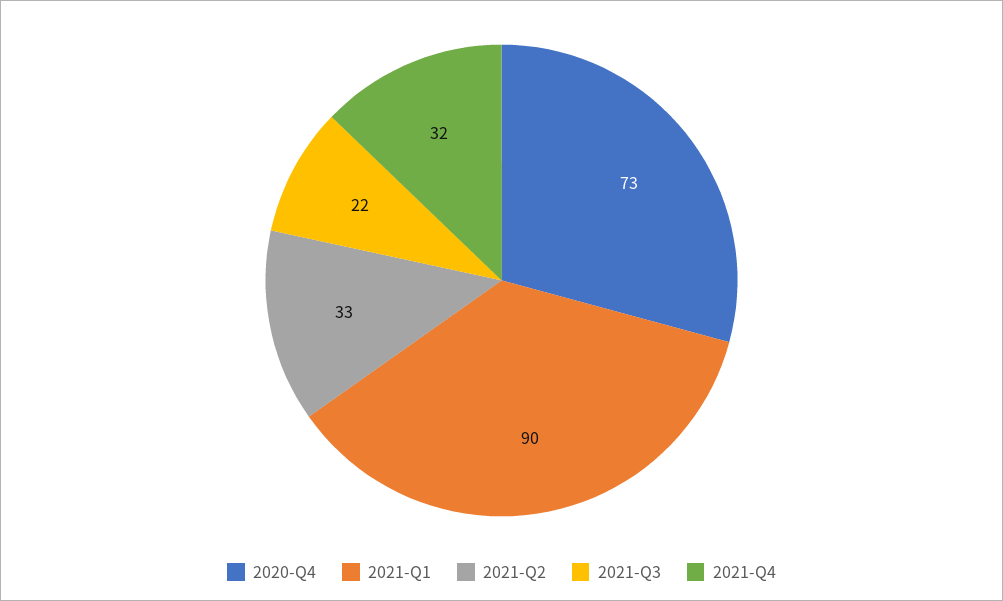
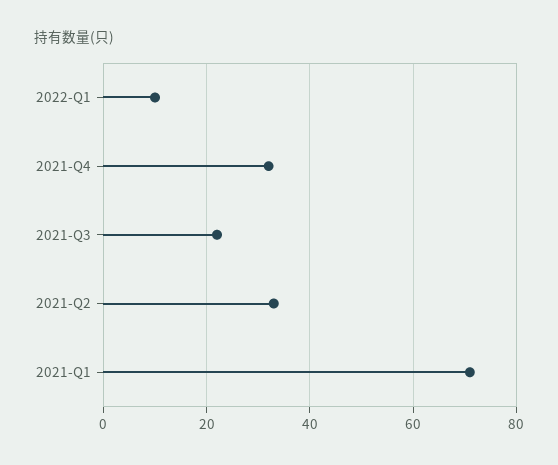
2020-Q4: 73 -> none
2021-Q1: 90 -> 70
2022-Q1: none -> 10

